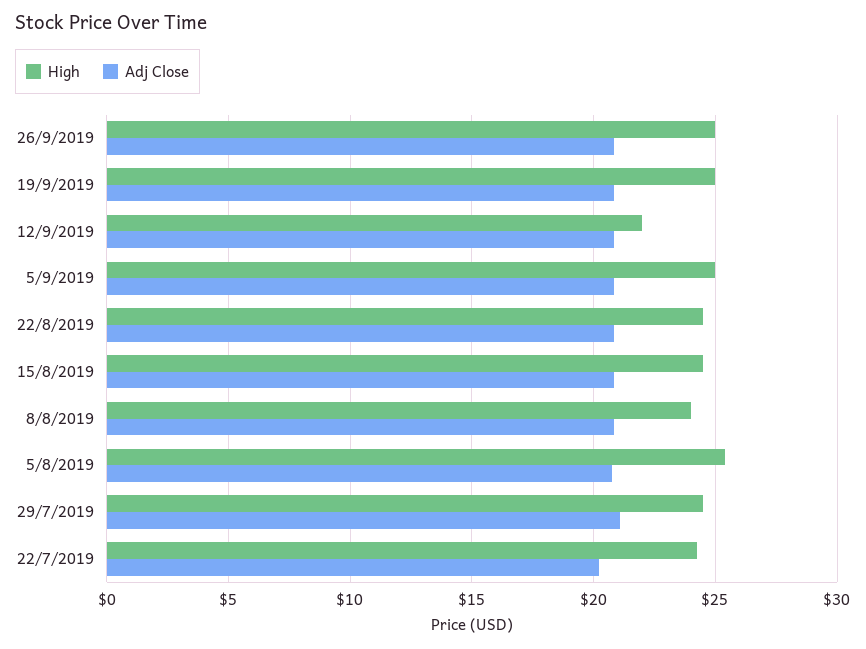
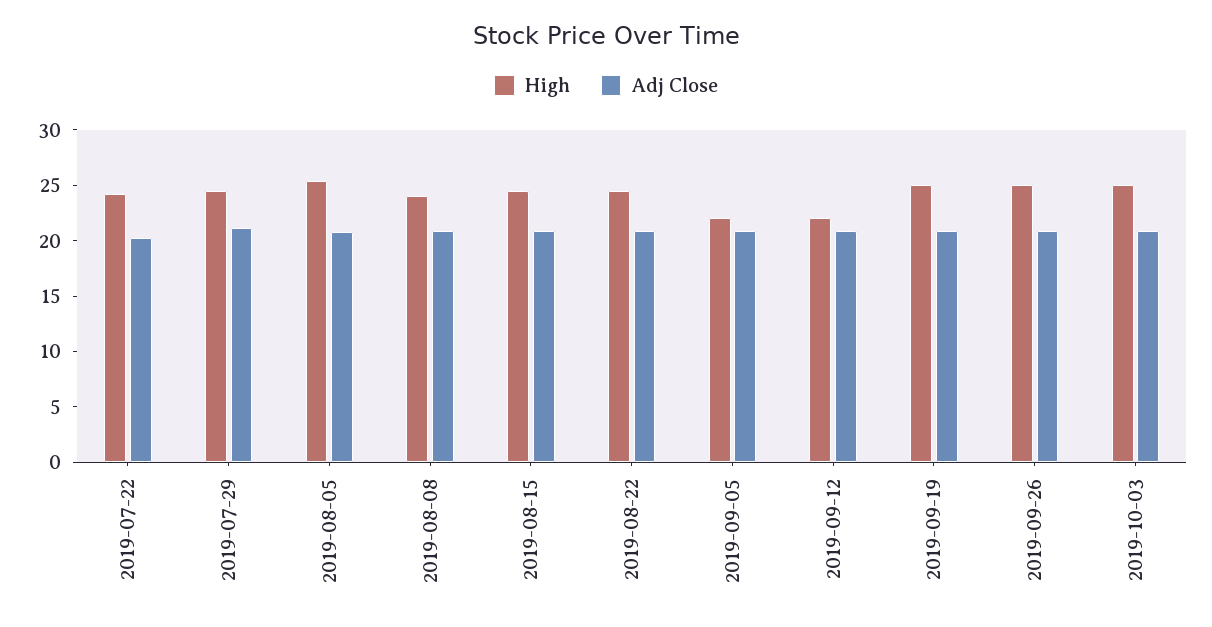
High, 5/9/2019: 25 -> 22
High, 2019-10-03: none -> 25
Adj Close, 2019-10-03: none -> 21

